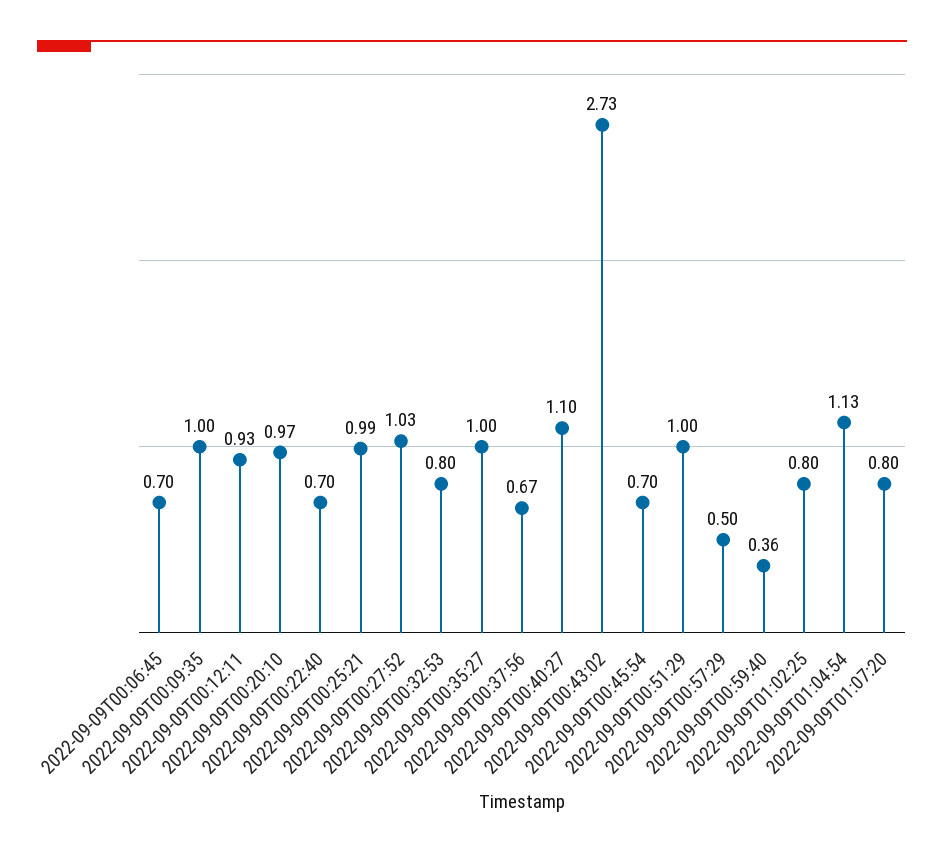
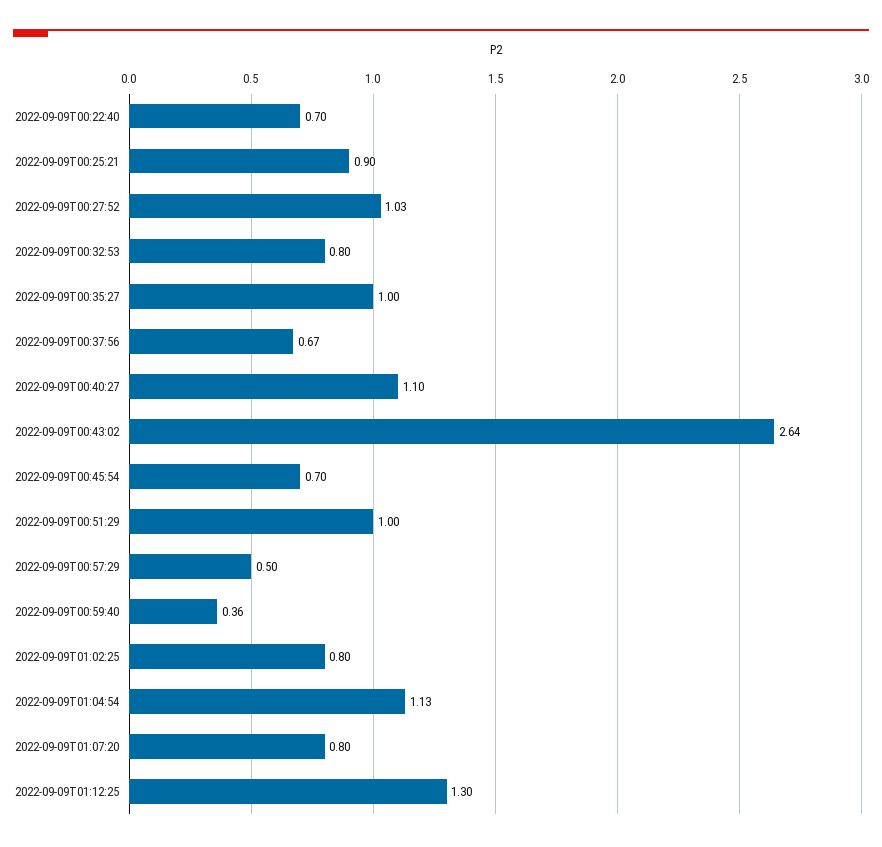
2022-09-09T00:06:45: 0.7 -> none
2022-09-09T00:09:35: 1 -> none
2022-09-09T00:12:11: 0.93 -> none
2022-09-09T00:20:10: 0.97 -> none
2022-09-09T00:25:21: 0.99 -> 0.9
2022-09-09T00:43:02: 2.73 -> 2.64
2022-09-09T01:12:25: none -> 1.3

